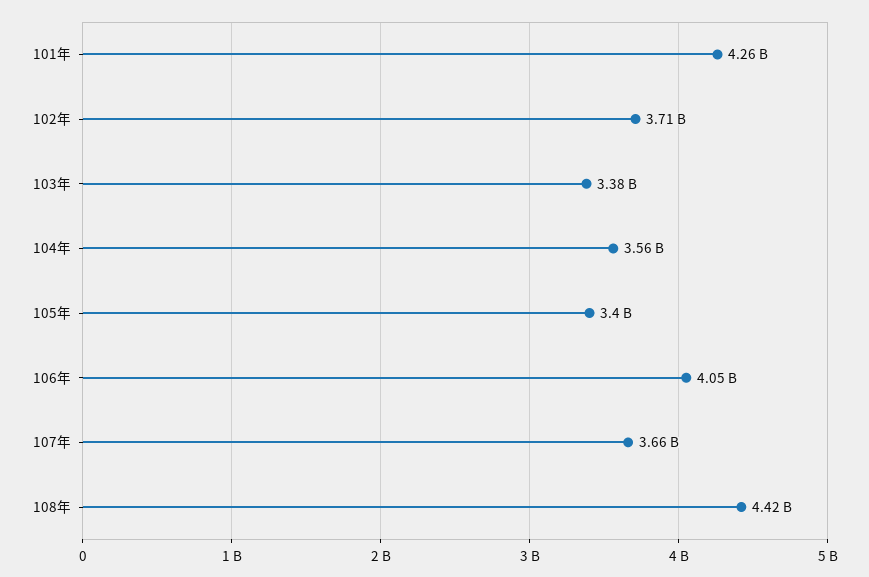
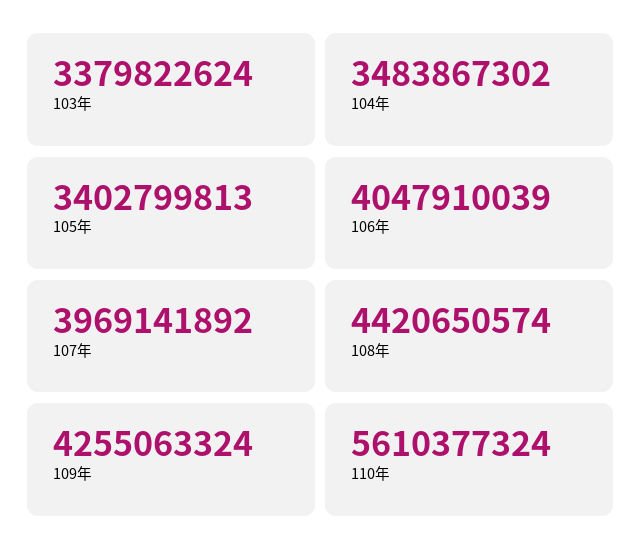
101年: 4260000000 -> none
102年: 3710000000 -> none
104年: 3560000000 -> 3483867302
107年: 3660000000 -> 3969141892
109年: none -> 4255063324
110年: none -> 5610377324

